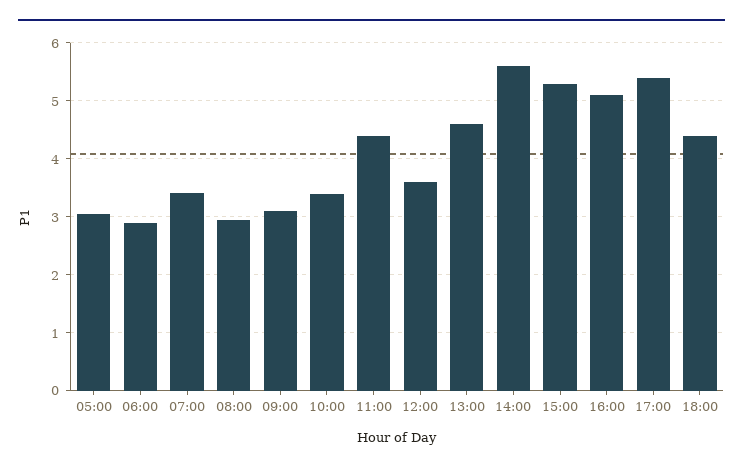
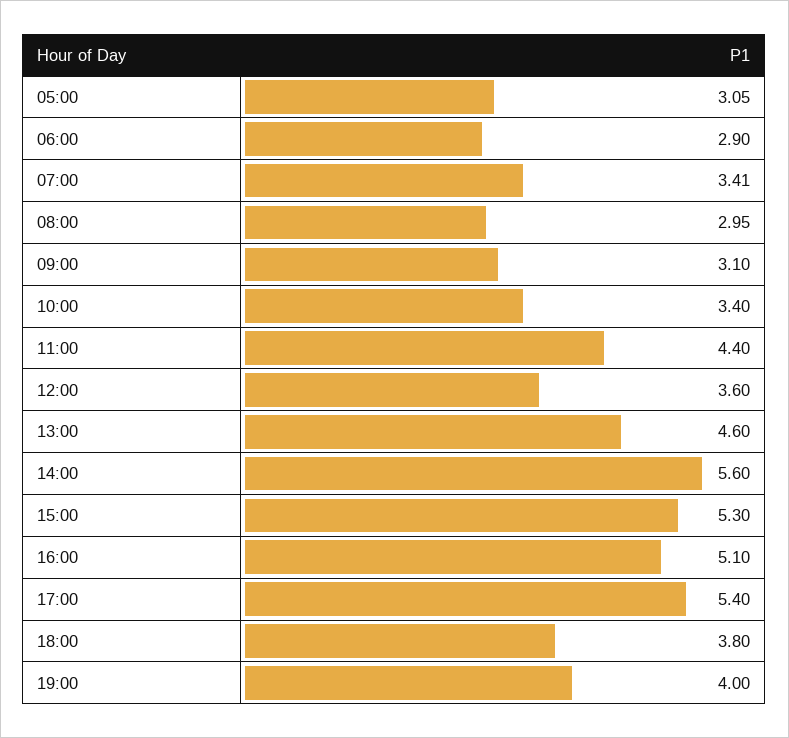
18:00: 4.4 -> 3.8
19:00: none -> 4

